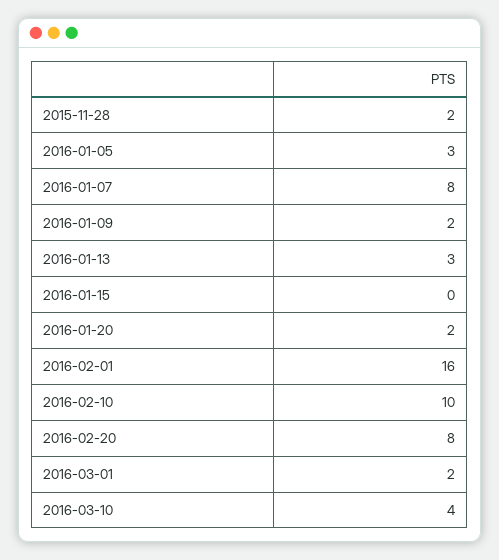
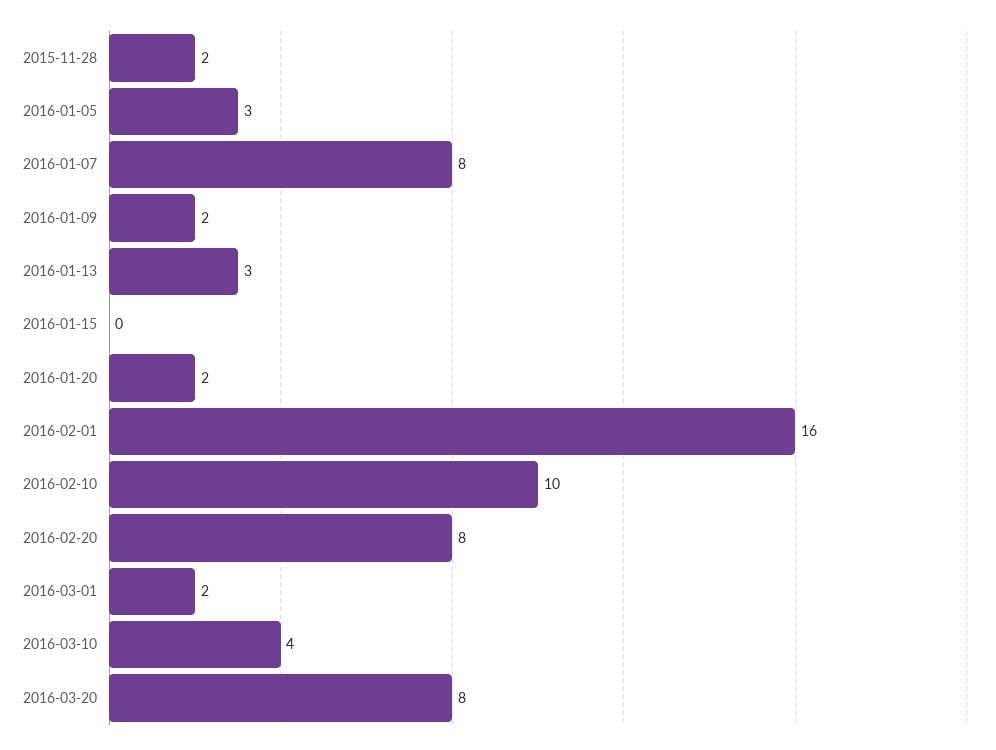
2016-03-20: none -> 8

